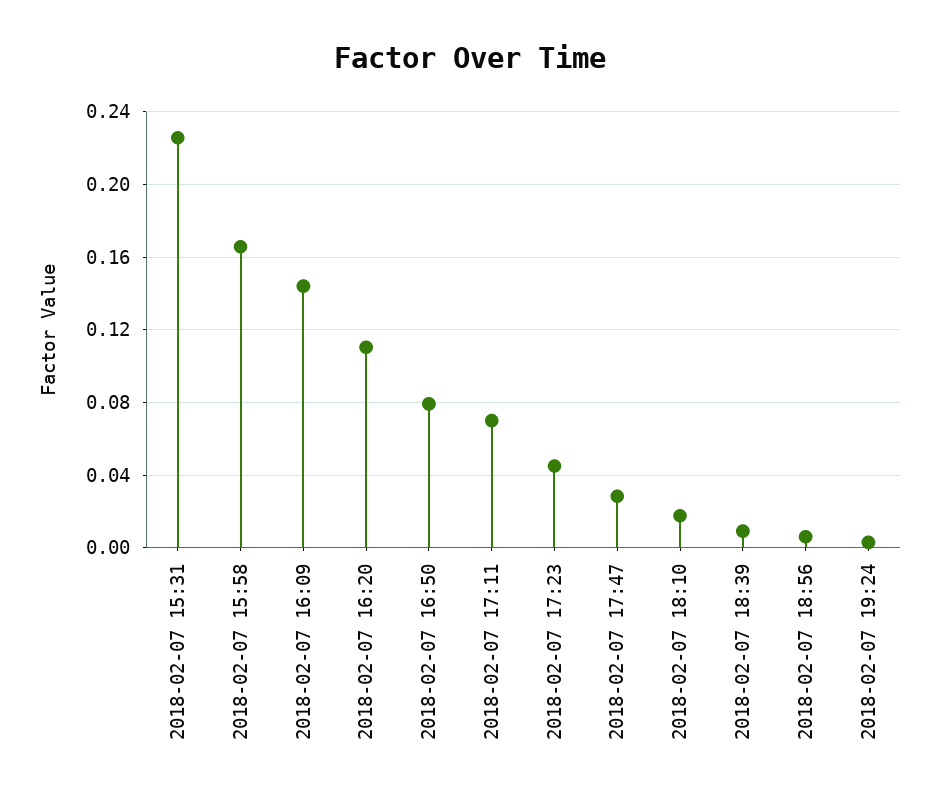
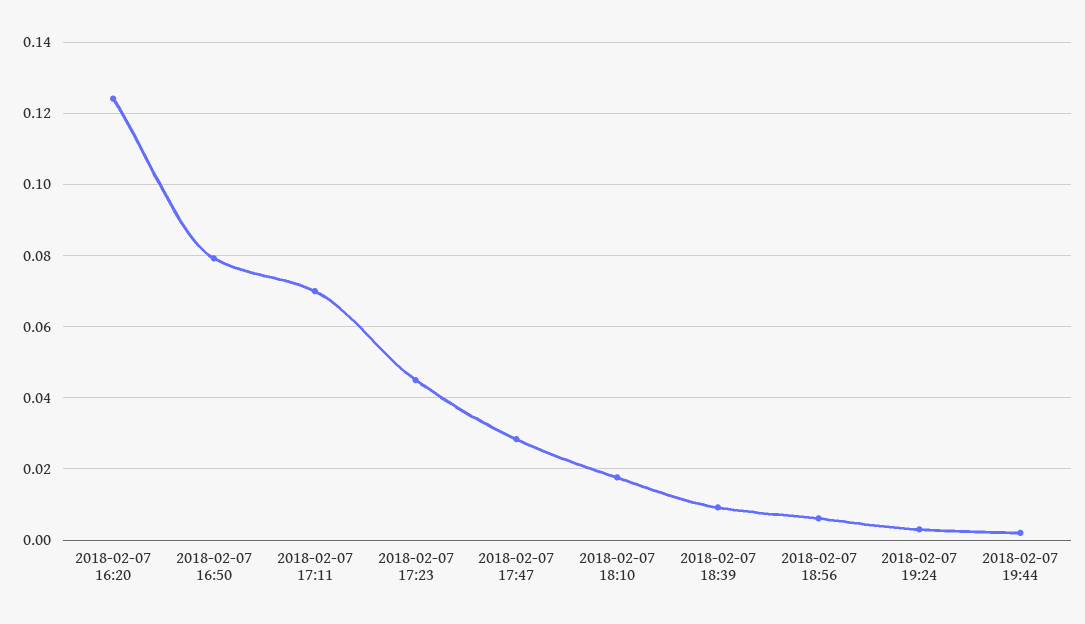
2018-02-07 15:31: 0.225 -> none
2018-02-07 15:58: 0.165 -> none
2018-02-07 16:09: 0.145 -> none
2018-02-07 16:20: 0.11 -> 0.124
2018-02-07 19:44: none -> 0.002

